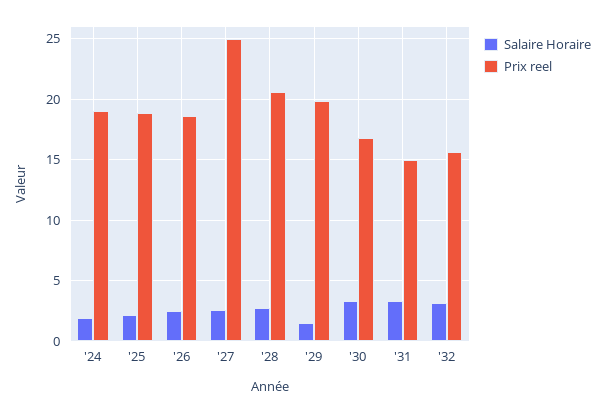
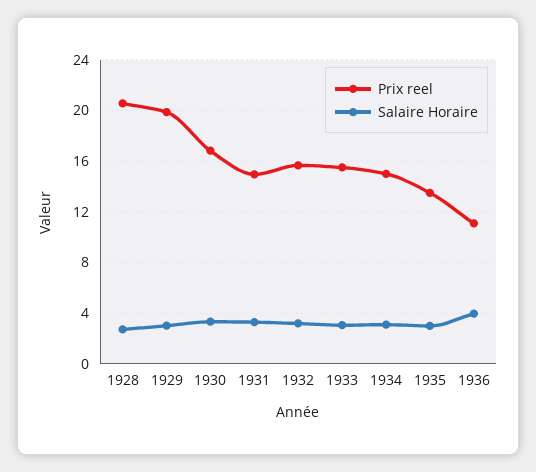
Salaire Horaire, '24: 2 -> none
Prix reel, '24: 19 -> none
Salaire Horaire, '25: 2 -> none
Prix reel, '25: 19 -> none
Salaire Horaire, '26: 2.5 -> none
Prix reel, '26: 18.5 -> none
Salaire Horaire, '27: 2.5 -> none
Prix reel, '27: 25 -> none
Salaire Horaire, '29: 1.5 -> 3
Prix reel, 1933: none -> 15.5
Salaire Horaire, 1933: none -> 3
Prix reel, 1934: none -> 15
Salaire Horaire, 1934: none -> 3
Prix reel, 1935: none -> 13.5
Salaire Horaire, 1935: none -> 3
Prix reel, 1936: none -> 11
Salaire Horaire, 1936: none -> 4

